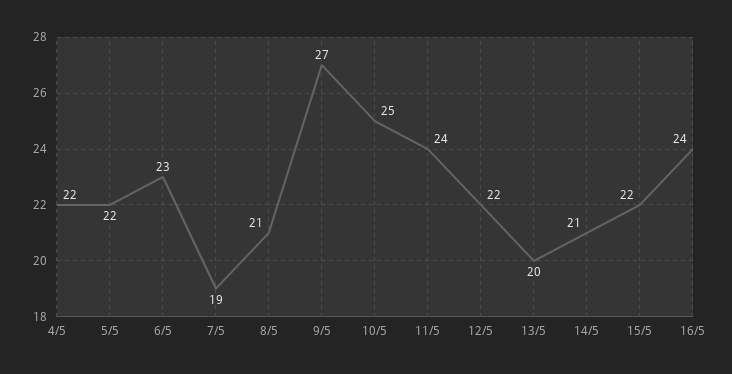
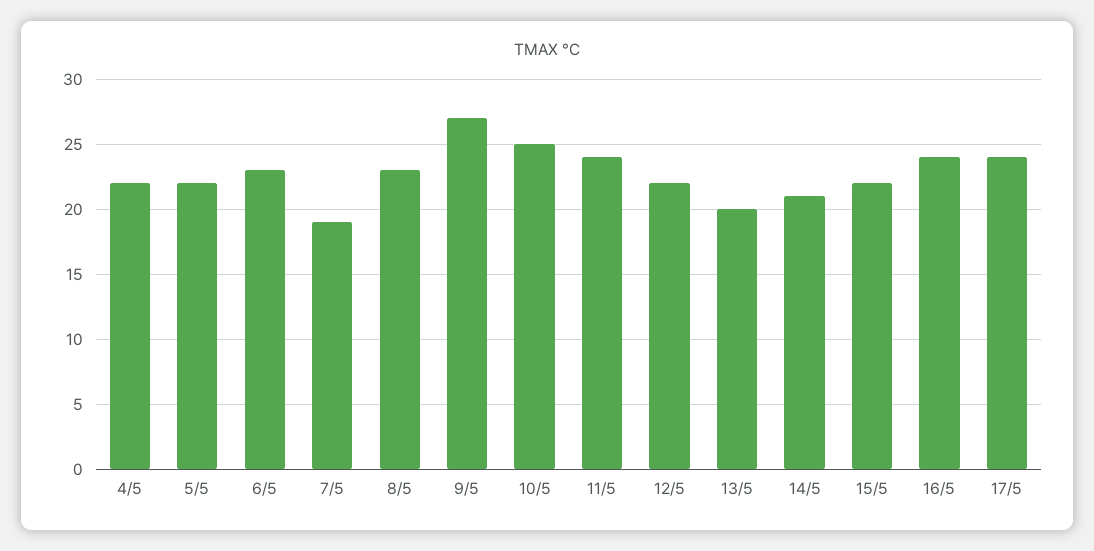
8/5: 21 -> 23
17/5: none -> 24

